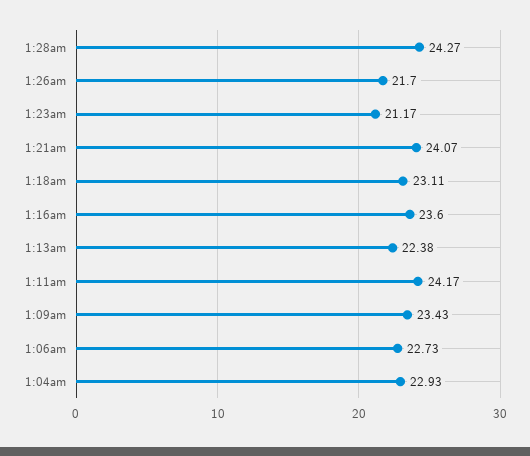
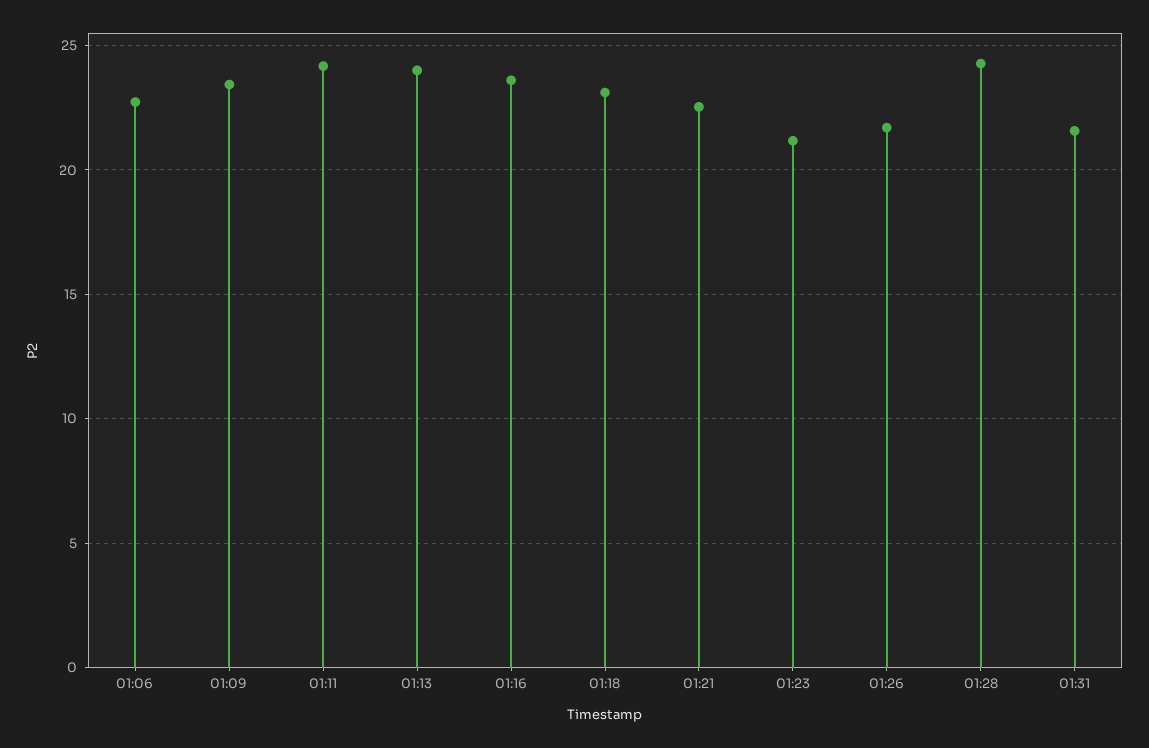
1:21am: 24.07 -> 22.5
1:13am: 22.38 -> 24
1:04am: 22.93 -> none
01:31: none -> 21.5

